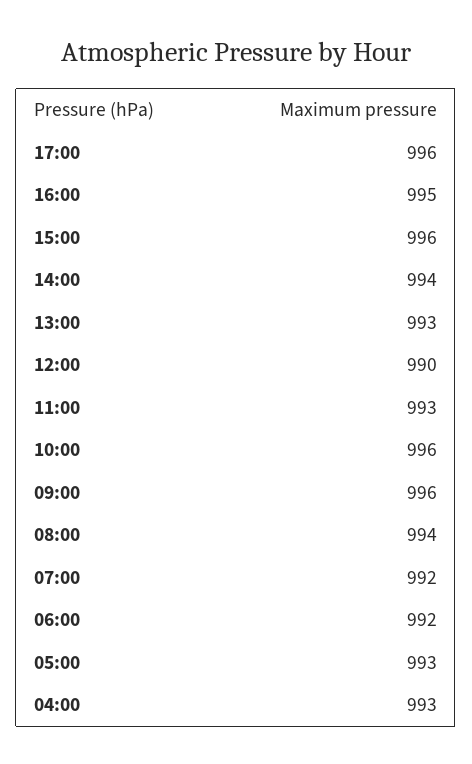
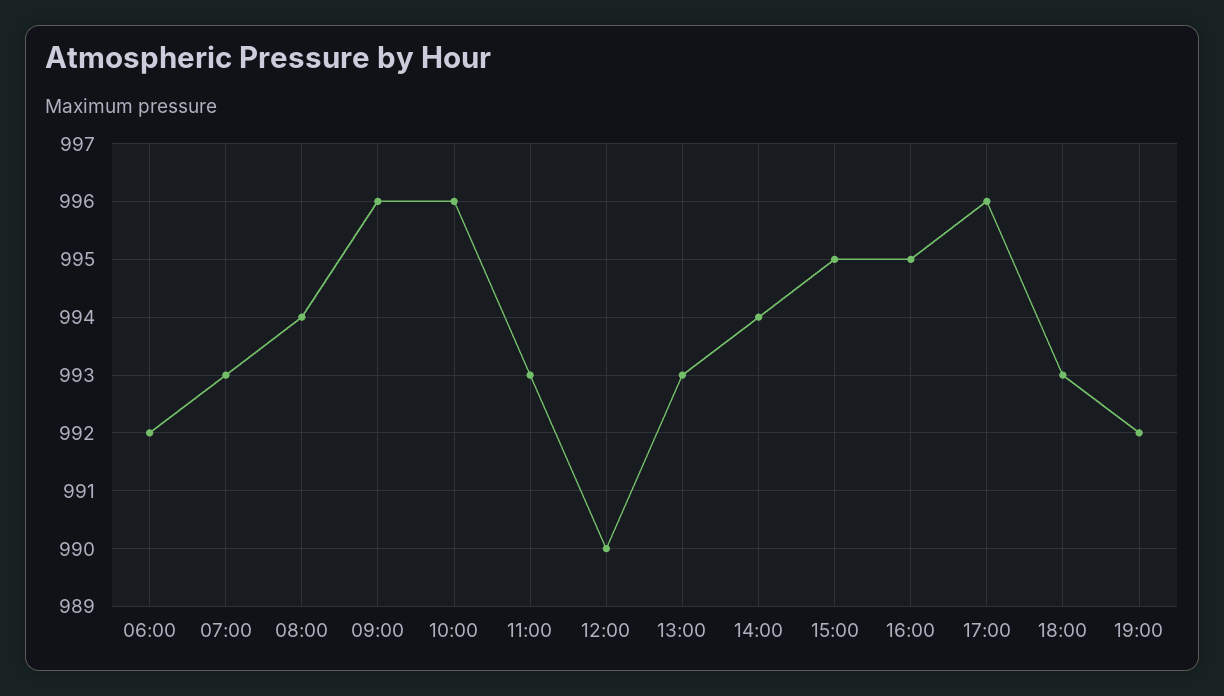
15:00: 996 -> 995
07:00: 992 -> 993
05:00: 993 -> none
04:00: 993 -> none
18:00: none -> 993
19:00: none -> 992

